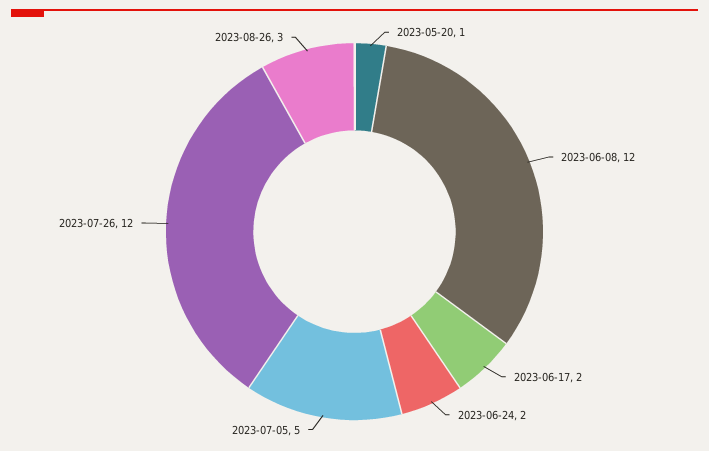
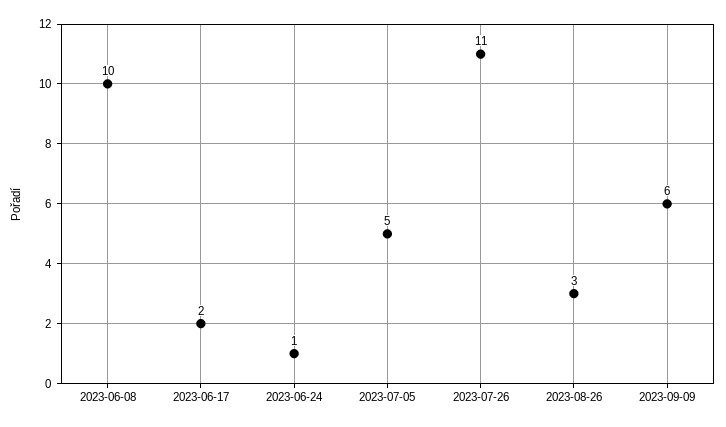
2023-05-20: 1 -> none
2023-06-08: 12 -> 10
2023-06-24: 2 -> 1
2023-07-26: 12 -> 11
2023-09-09: none -> 6

